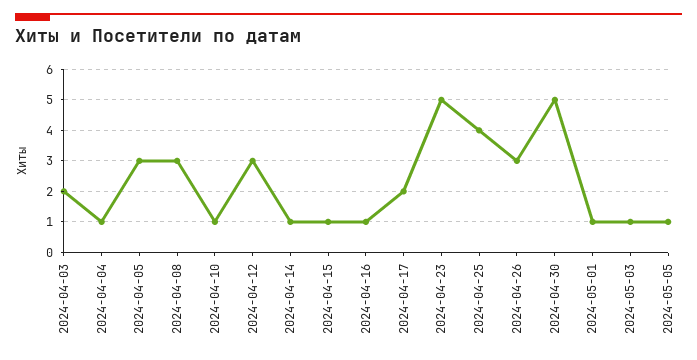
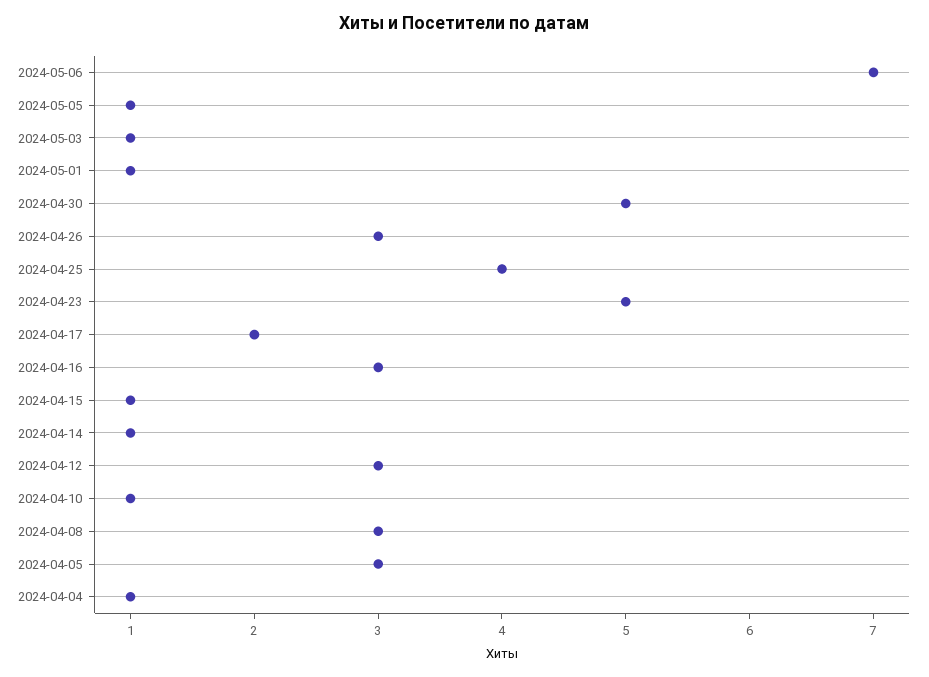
2024-04-03: 2 -> none
2024-04-16: 1 -> 3
2024-05-06: none -> 7

